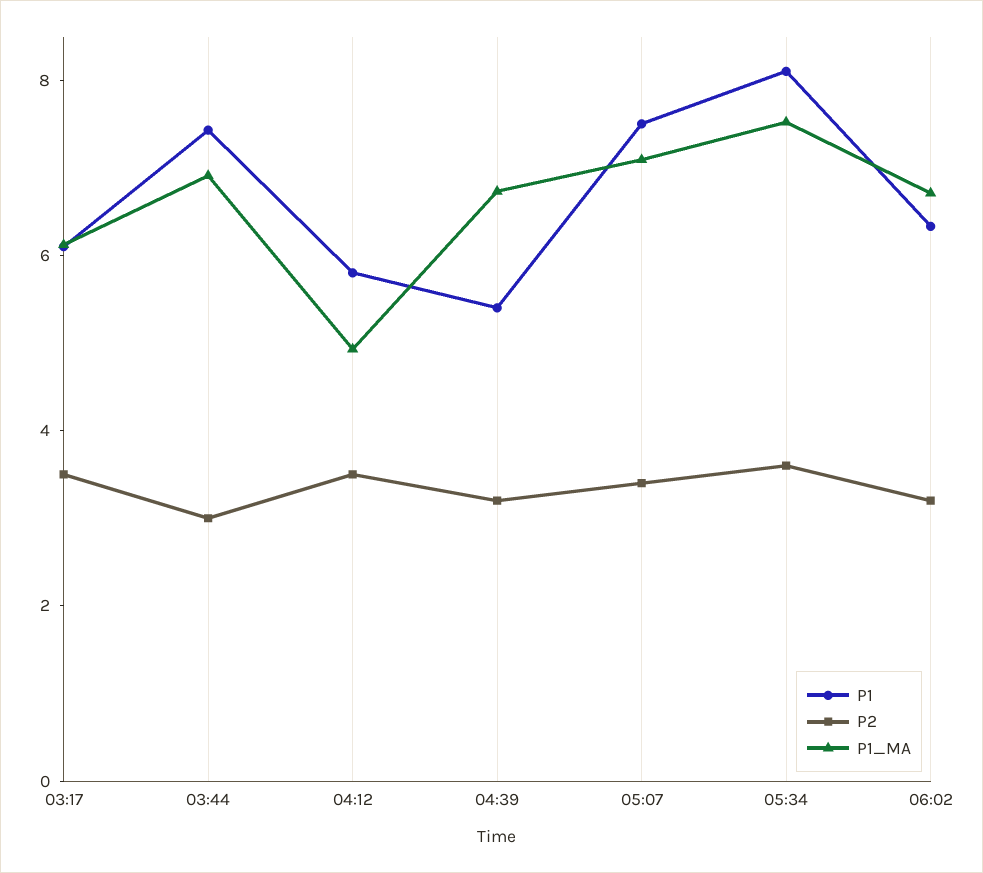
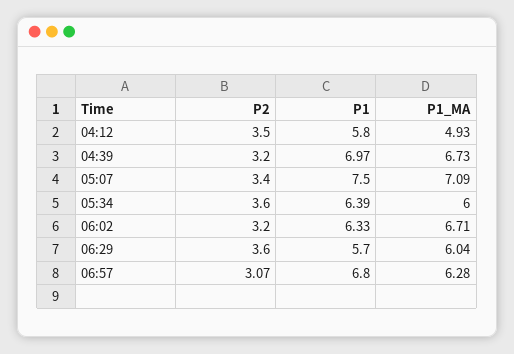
P1, 03:17: 6 -> none
P2, 03:17: 3.5 -> none
P1_MA, 03:17: 6 -> none
P1, 03:44: 7.5 -> none
P2, 03:44: 3 -> none
P1_MA, 03:44: 7 -> none
P1, 04:39: 5.5 -> 6.97
P1, 05:34: 8 -> 6.39
P1_MA, 05:34: 7.5 -> 6
P2, 06:29: none -> 3.6
P1, 06:29: none -> 5.7
P1_MA, 06:29: none -> 6.04
P2, 06:57: none -> 3.07
P1, 06:57: none -> 6.8
P1_MA, 06:57: none -> 6.28

